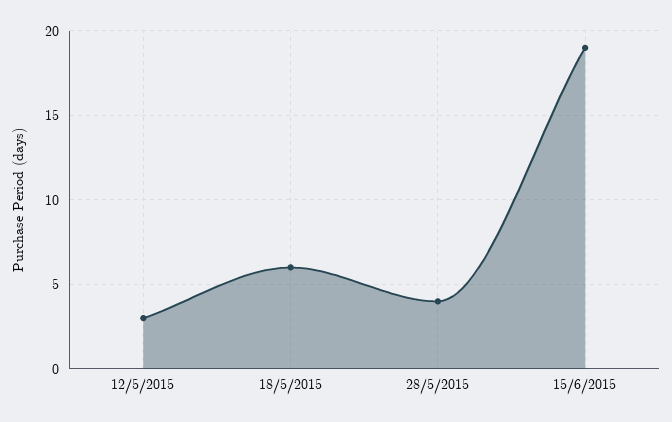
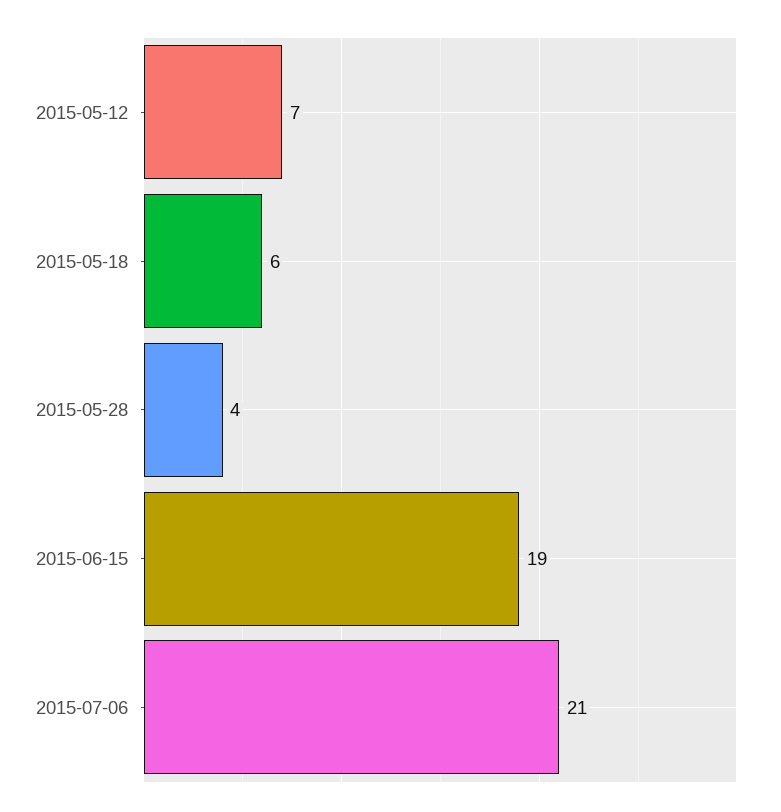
12/5/2015: 3 -> 7
2015-07-06: none -> 21

